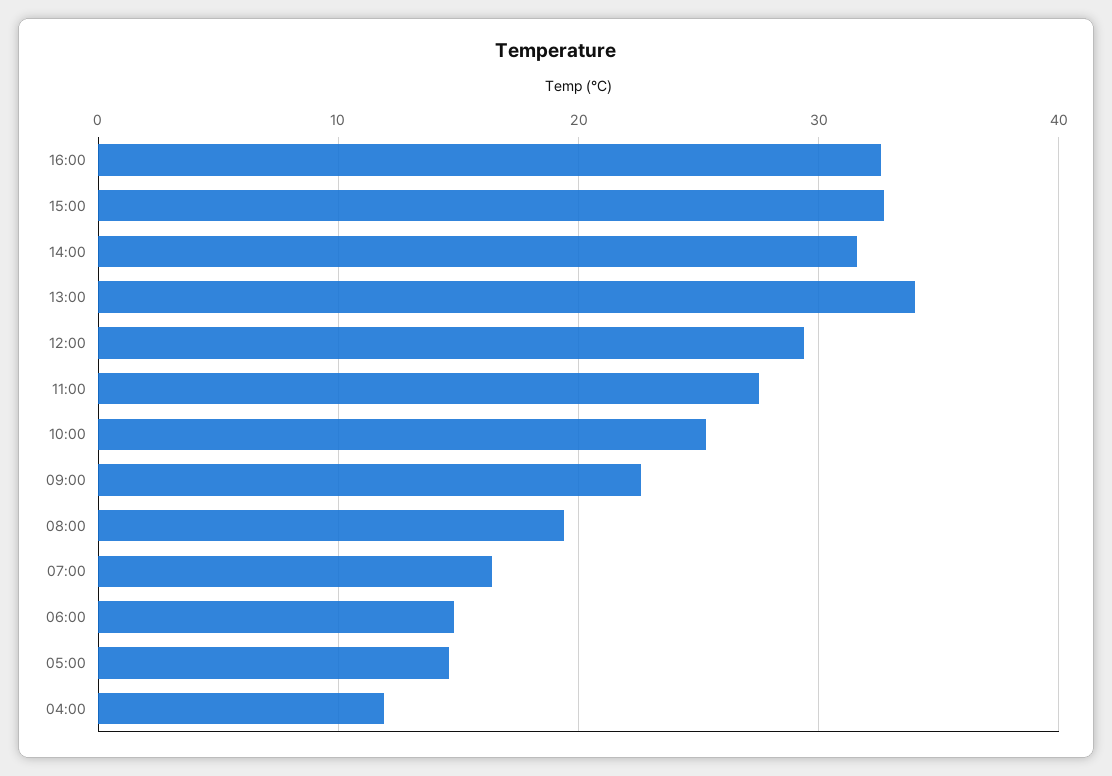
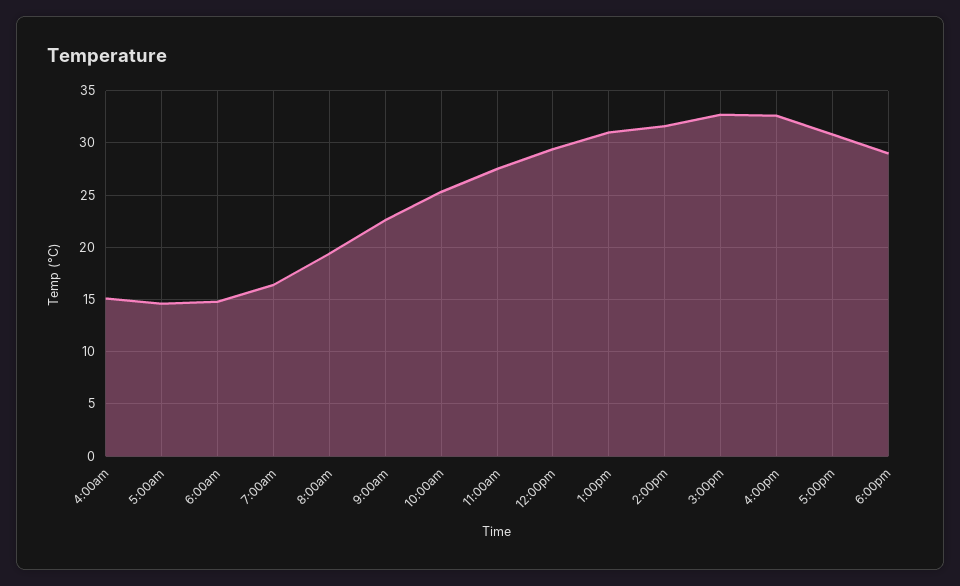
13:00: 34 -> 31
04:00: 12 -> 15
5:00pm: none -> 31
6:00pm: none -> 29

